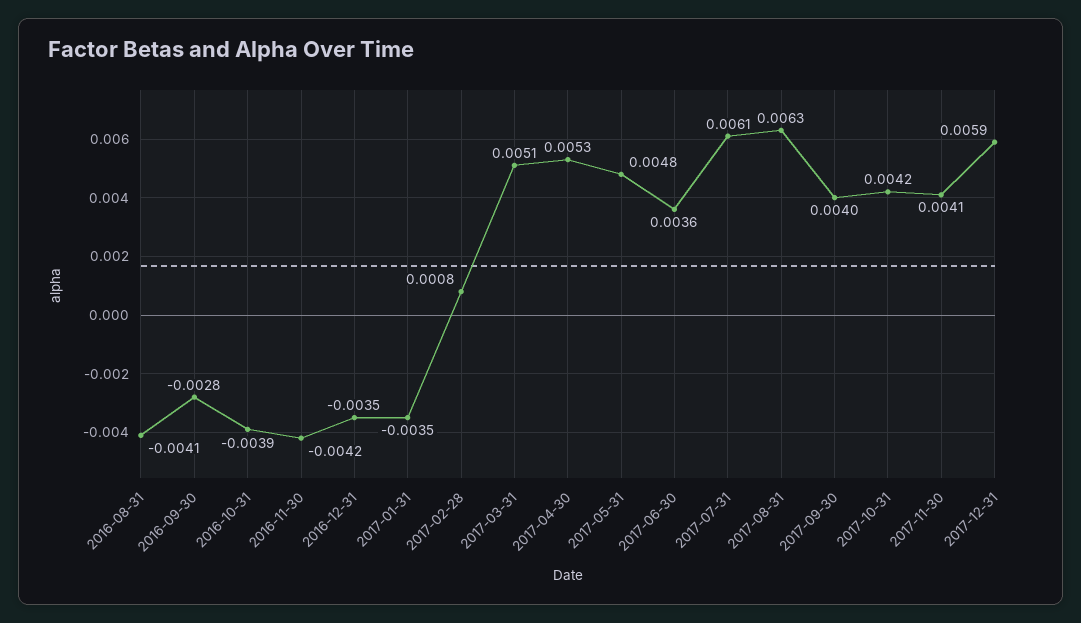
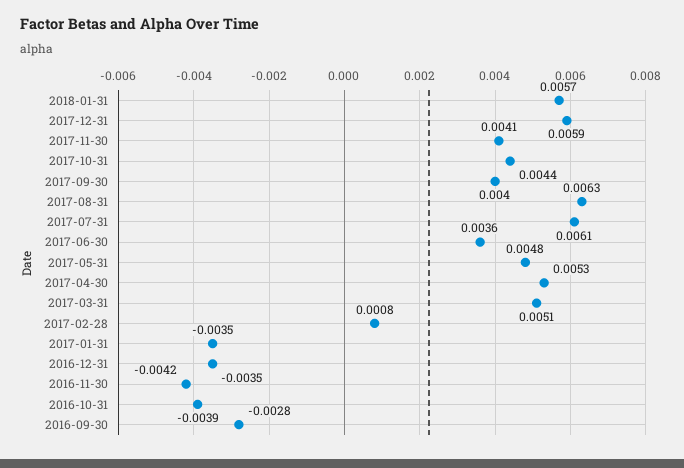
2016-08-31: -0.0041 -> none
2017-10-31: 0.0042 -> 0.0044
2018-01-31: none -> 0.0057

